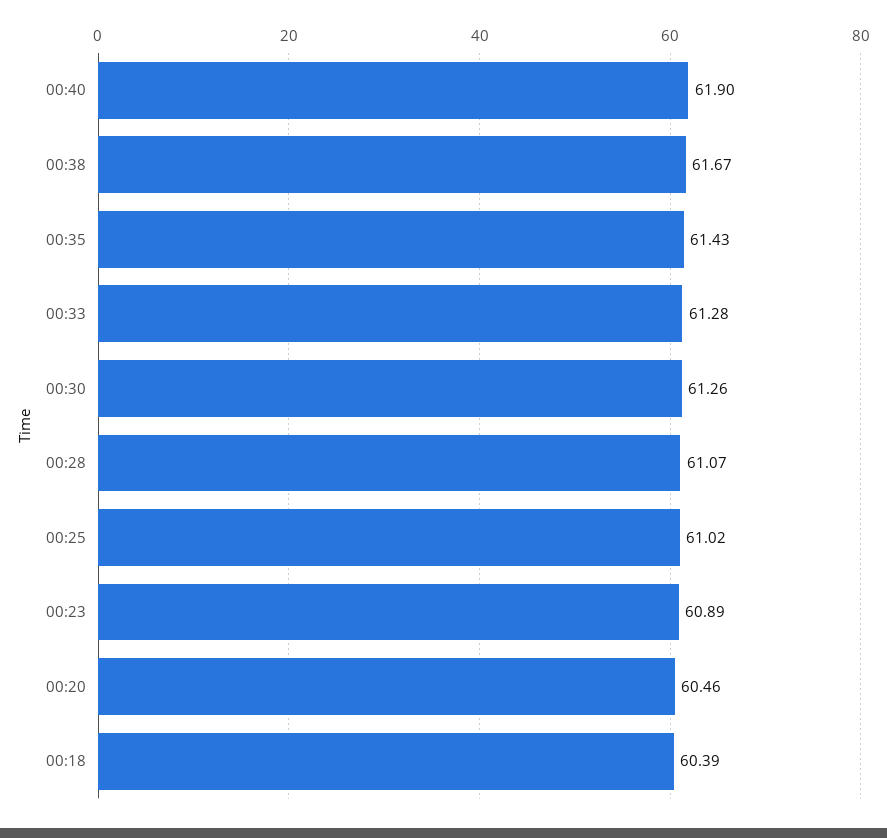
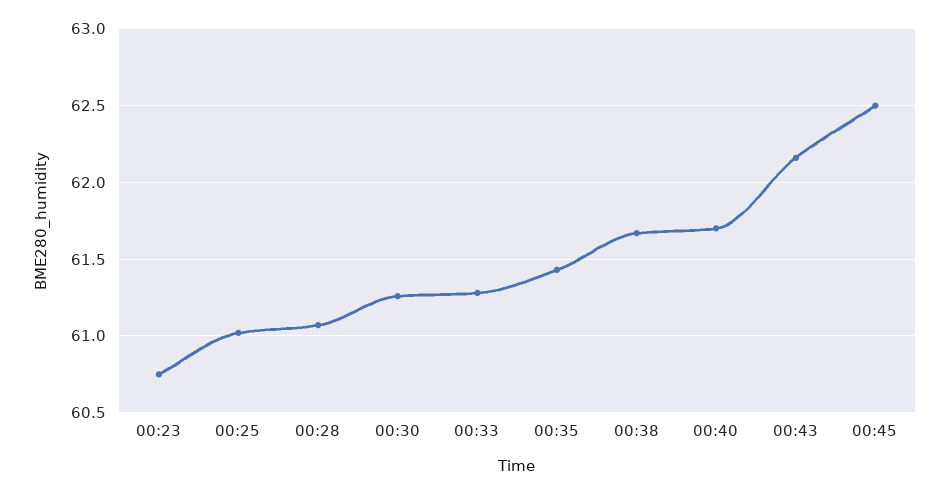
00:40: 61.9 -> 61.7
00:23: 60.89 -> 60.75
00:20: 60.46 -> none
00:18: 60.39 -> none
00:43: none -> 62.15
00:45: none -> 62.5

